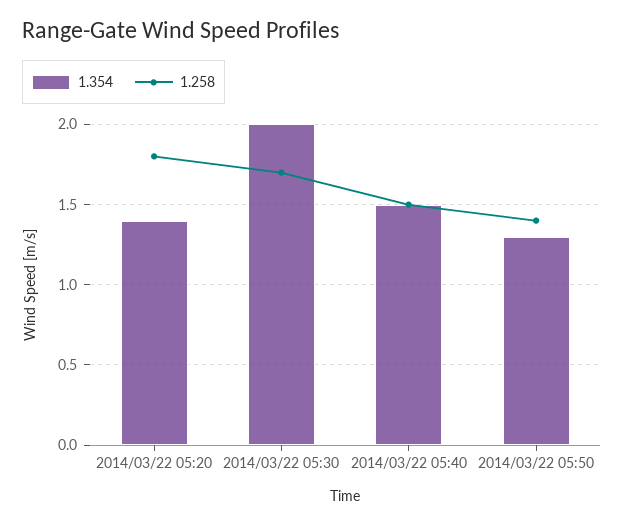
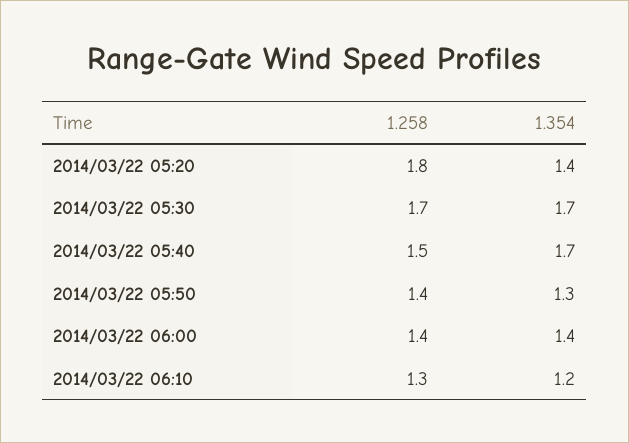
1.354, 2014/03/22 05:30: 2 -> 1.7
1.354, 2014/03/22 05:40: 1.5 -> 1.7
1.258, 2014/03/22 06:00: none -> 1.4
1.354, 2014/03/22 06:00: none -> 1.4
1.258, 2014/03/22 06:10: none -> 1.3
1.354, 2014/03/22 06:10: none -> 1.2

